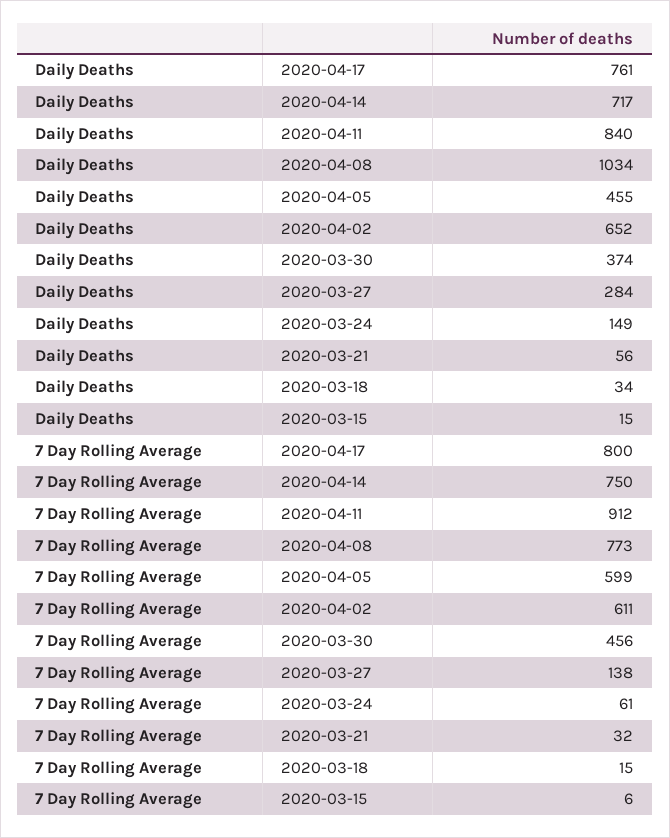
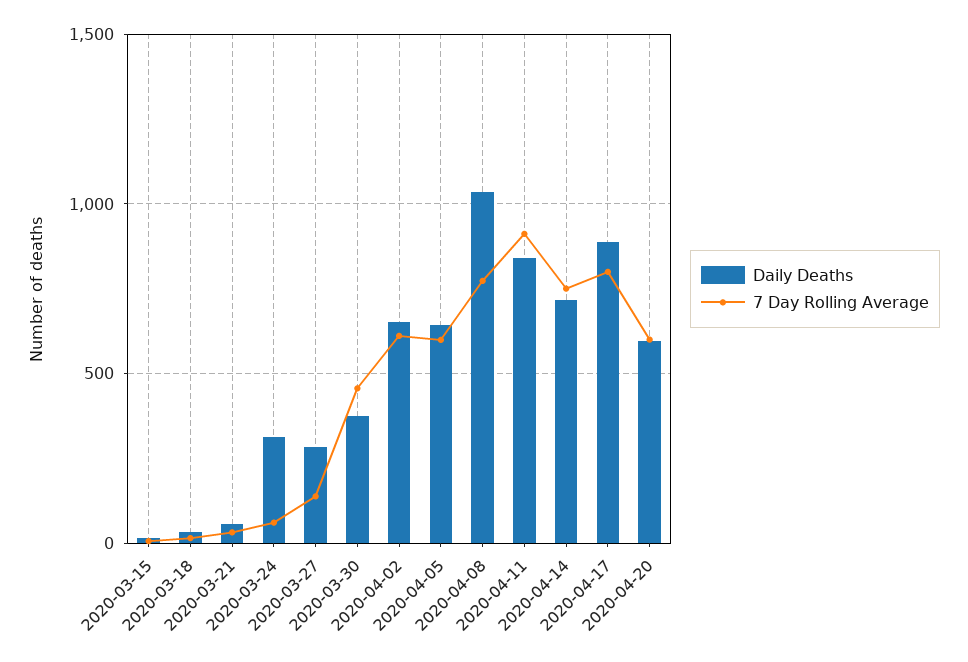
Daily Deaths, 2020-04-17: 761 -> 900
Daily Deaths, 2020-04-05: 455 -> 650
Daily Deaths, 2020-03-24: 149 -> 300
Daily Deaths, 2020-04-20: none -> 600
7 Day Rolling Average, 2020-04-20: none -> 600

